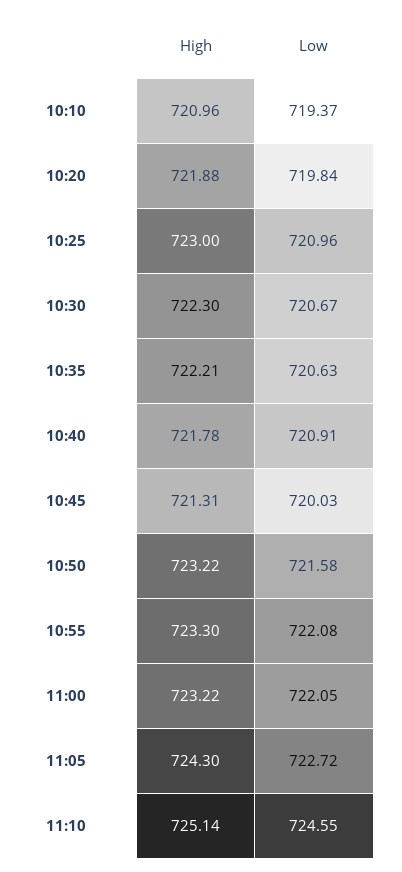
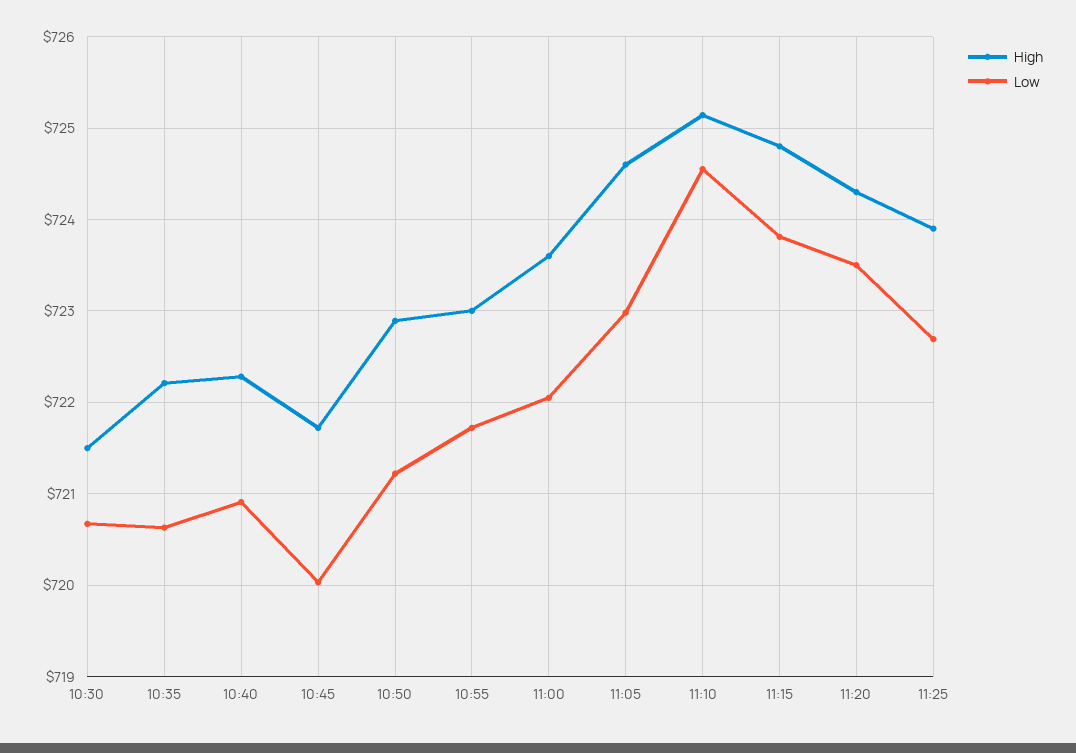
High, 10:10: 720.96 -> none
Low, 10:10: 719.37 -> none
High, 10:20: 721.88 -> none
Low, 10:20: 719.84 -> none
High, 10:25: 723 -> none
Low, 10:25: 720.96 -> none
High, 10:30: 722.3 -> 721.5
High, 10:40: 721.78 -> 722.3
High, 10:45: 721.31 -> 721.7
High, 10:50: 723.22 -> 722.9
Low, 10:50: 721.58 -> 721.2
High, 10:55: 723.3 -> 723
Low, 10:55: 722.08 -> 721.7
High, 11:00: 723.22 -> 723.6
High, 11:05: 724.3 -> 724.6
Low, 11:05: 722.72 -> 723
High, 11:15: none -> 724.8
Low, 11:15: none -> 723.8
High, 11:20: none -> 724.3
Low, 11:20: none -> 723.5
High, 11:25: none -> 723.9
Low, 11:25: none -> 722.7

